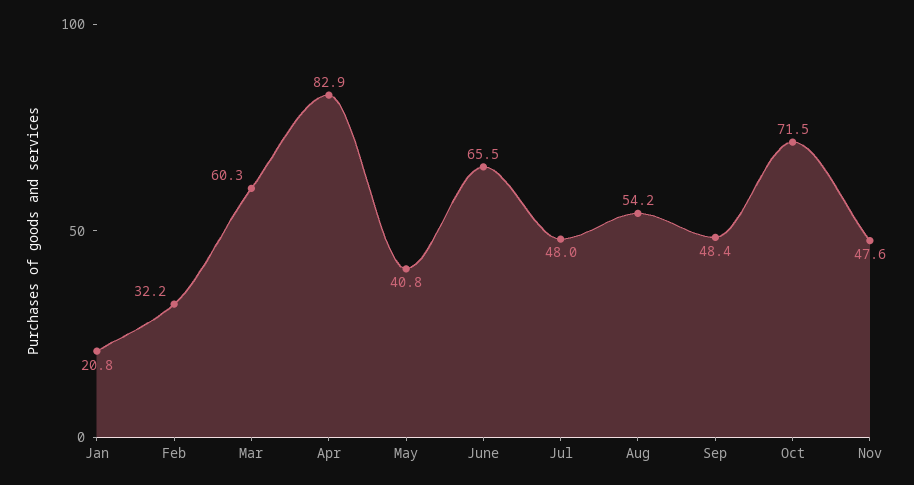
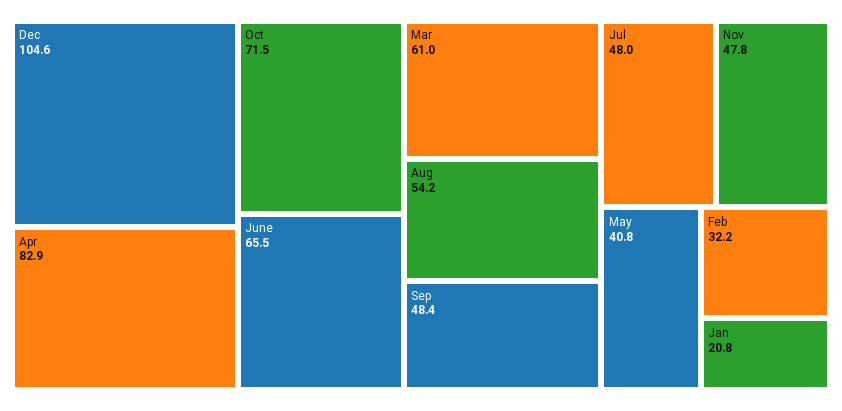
Mar: 60.3 -> 61
Nov: 47.6 -> 47.8
Dec: none -> 104.6

